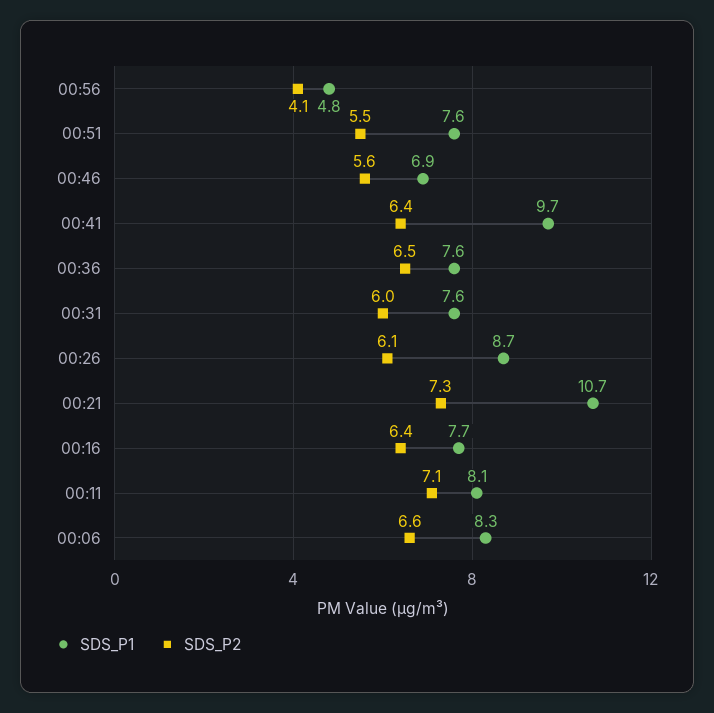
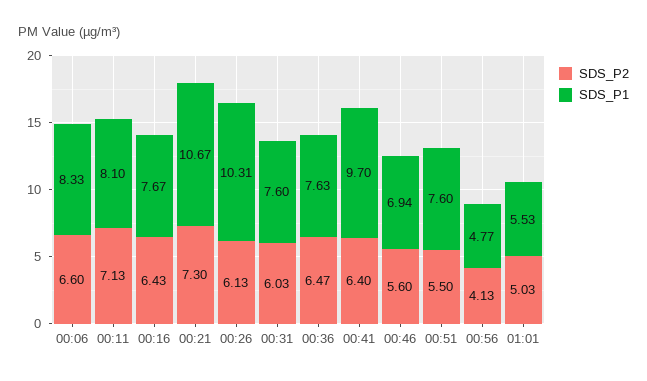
SDS_P1, 00:26: 8.7 -> 10.31
SDS_P2, 01:01: none -> 5.03
SDS_P1, 01:01: none -> 5.53

